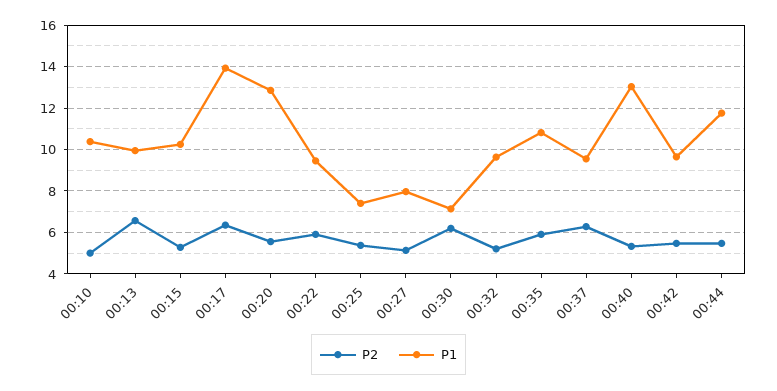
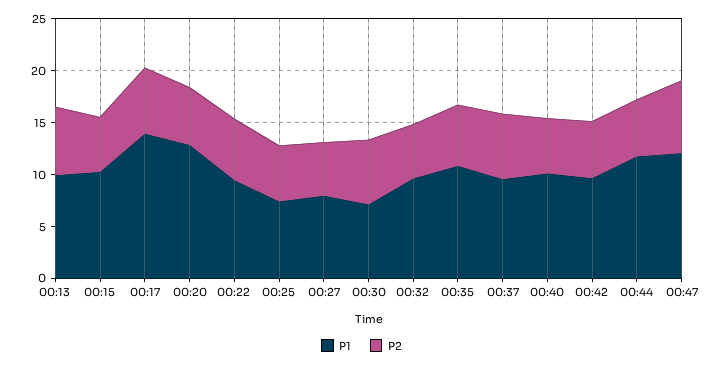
P2, 00:10: 5 -> none
P1, 00:10: 10.5 -> none
P1, 00:40: 13 -> 10
P1, 00:47: none -> 12
P2, 00:47: none -> 7

